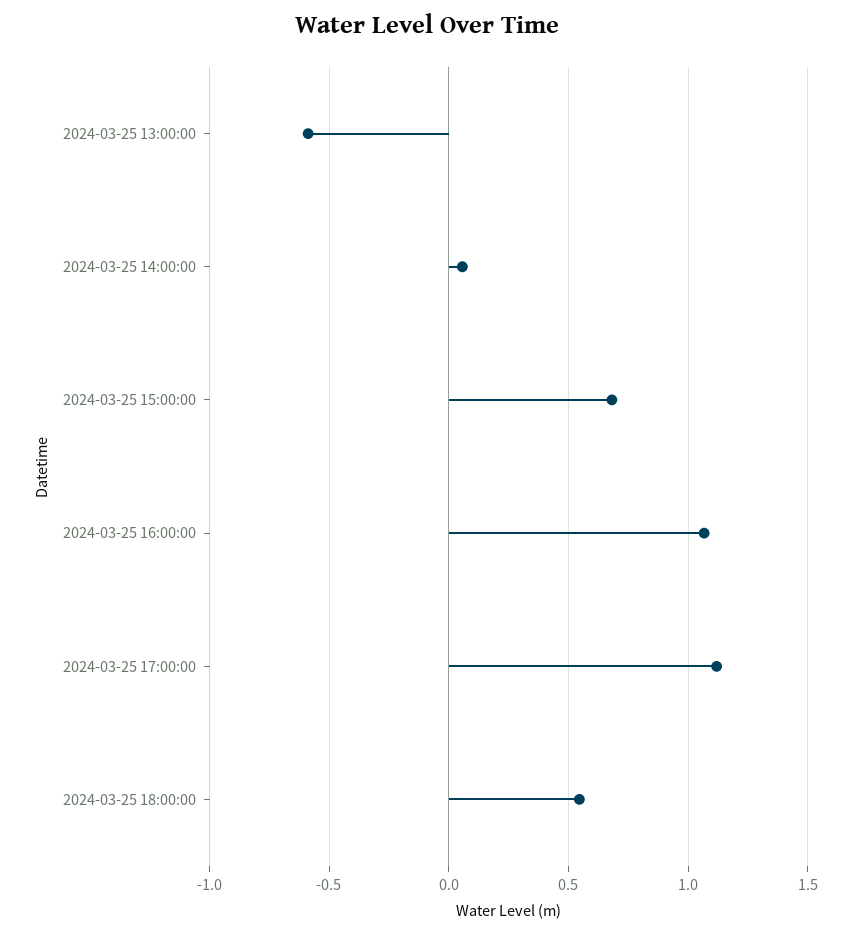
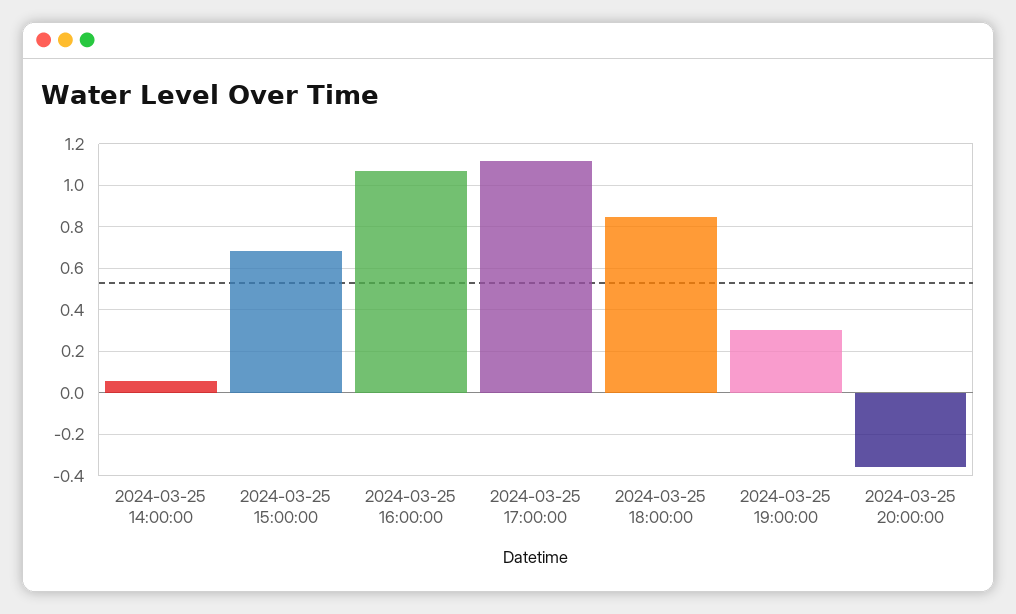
2024-03-25 13:00:00: -0.6 -> none
2024-03-25 18:00:00: 0.55 -> 0.85
2024-03-25 19:00:00: none -> 0.3
2024-03-25 20:00:00: none -> -0.35

